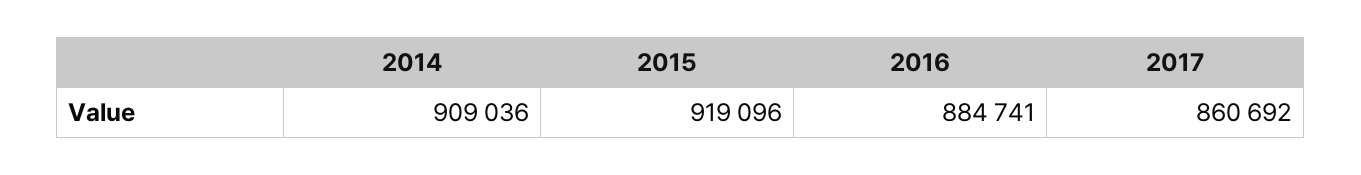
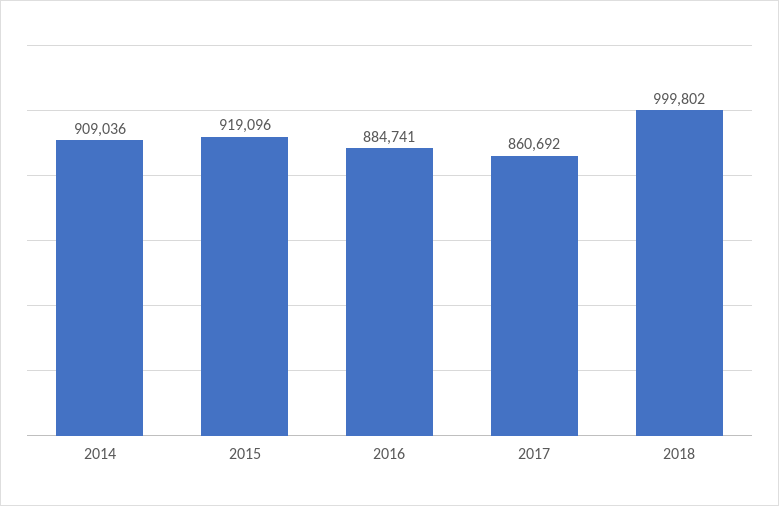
2018: none -> 999802

